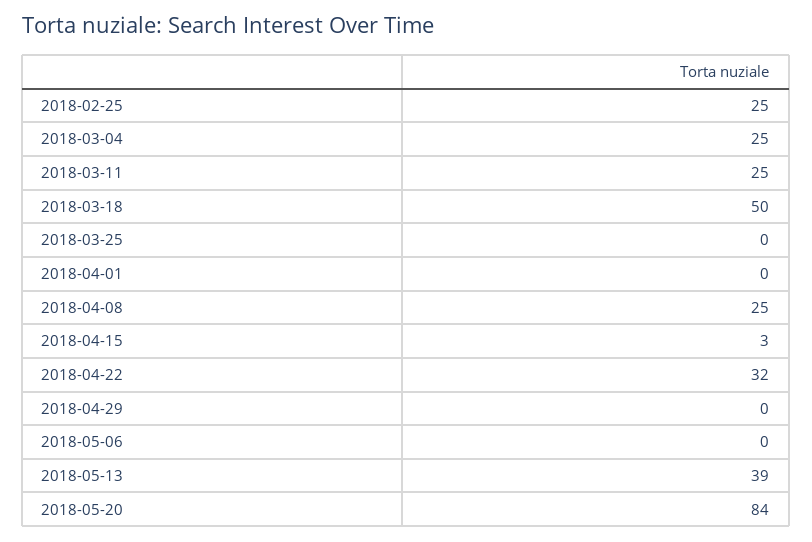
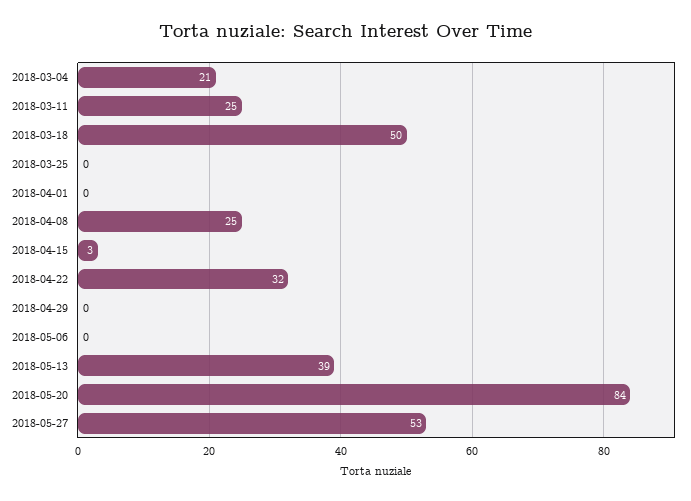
2018-02-25: 25 -> none
2018-03-04: 25 -> 21
2018-05-27: none -> 53

